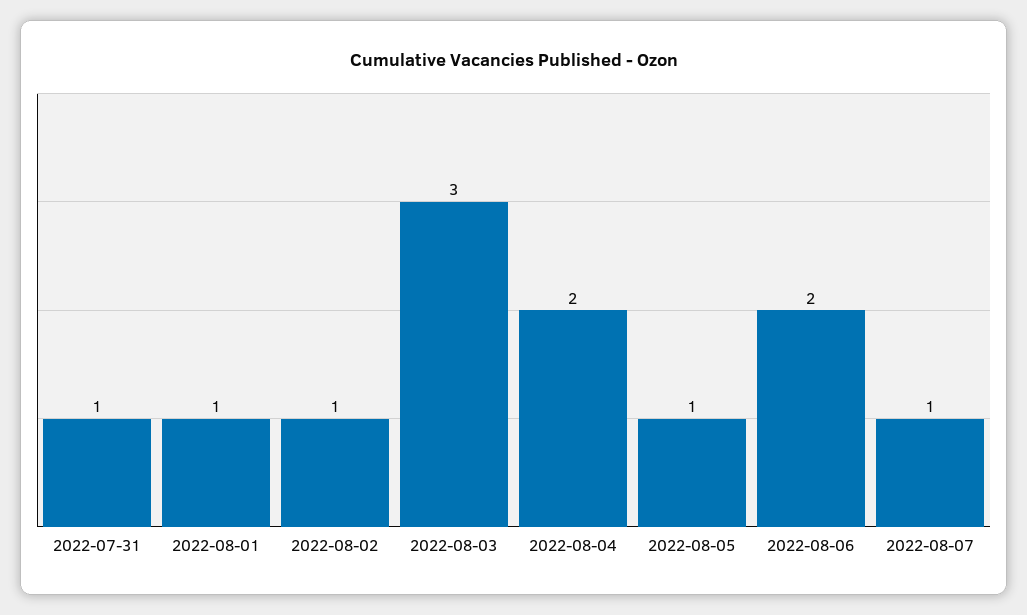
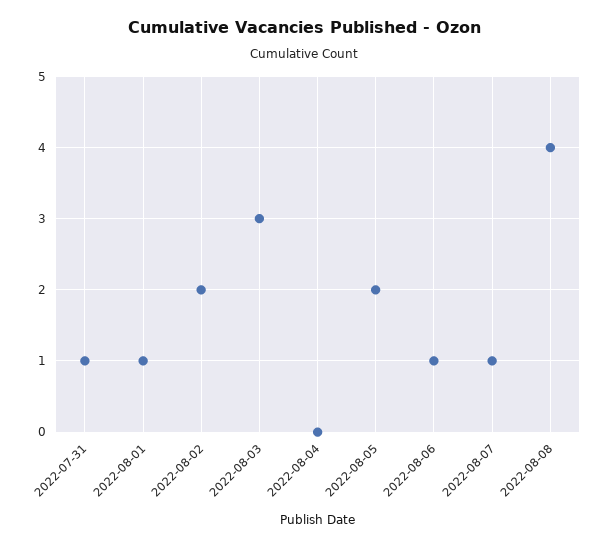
2022-08-02: 1 -> 2
2022-08-04: 2 -> 0
2022-08-05: 1 -> 2
2022-08-06: 2 -> 1
2022-08-08: none -> 4

